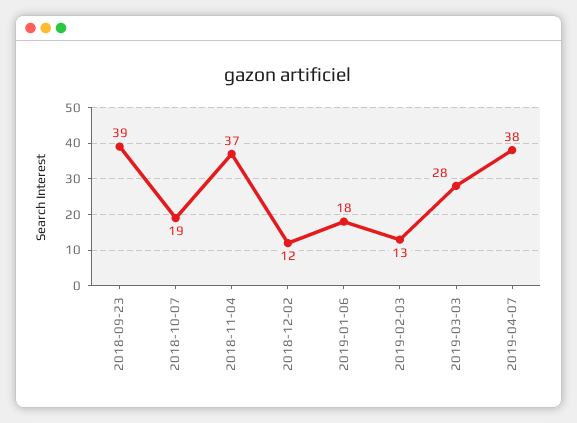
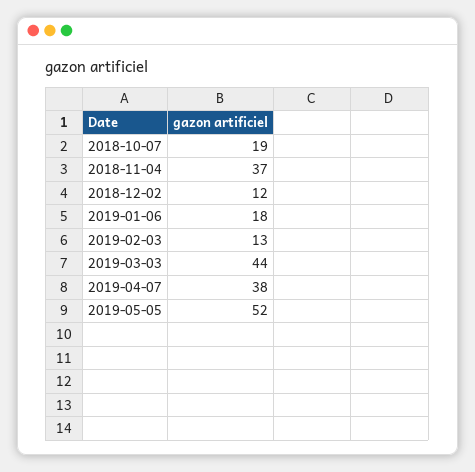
2018-09-23: 39 -> none
2019-03-03: 28 -> 44
2019-05-05: none -> 52

